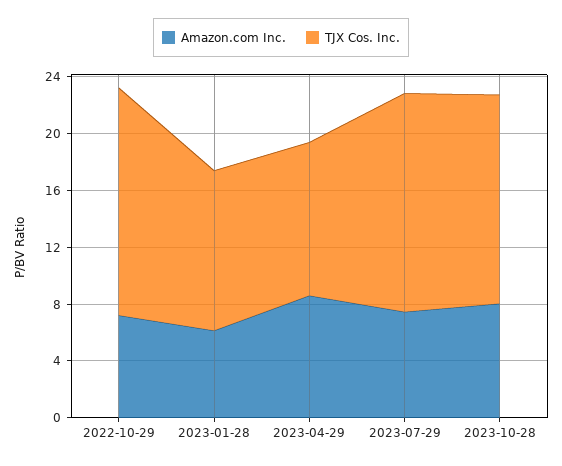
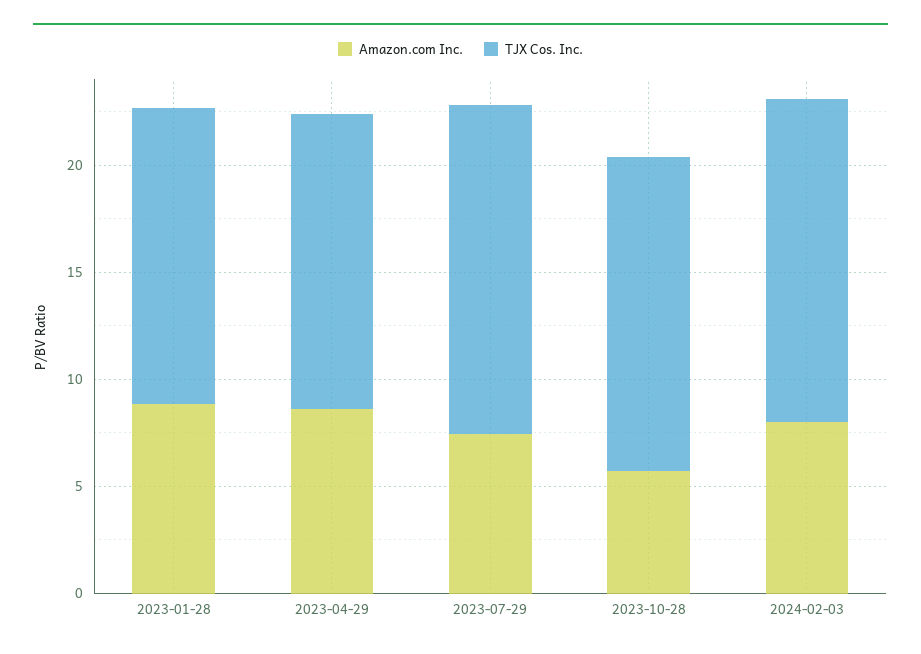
Amazon.com Inc., 2022-10-29: 7 -> none
TJX Cos. Inc., 2022-10-29: 16 -> none
Amazon.com Inc., 2023-01-28: 6 -> 9
TJX Cos. Inc., 2023-01-28: 11 -> 14
TJX Cos. Inc., 2023-04-29: 11 -> 14
Amazon.com Inc., 2023-10-28: 8 -> 6
Amazon.com Inc., 2024-02-03: none -> 8
TJX Cos. Inc., 2024-02-03: none -> 15

